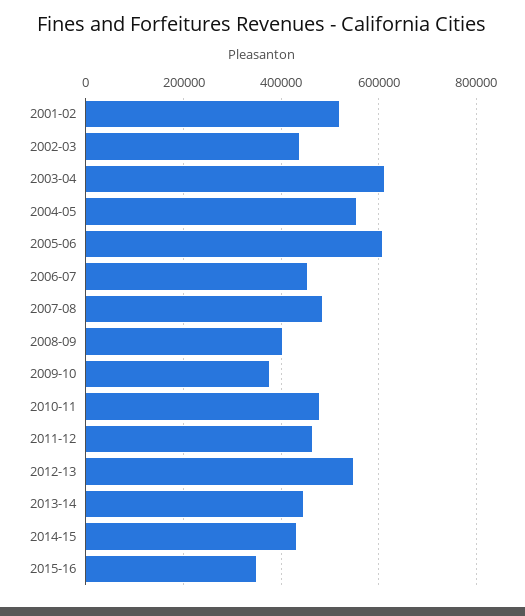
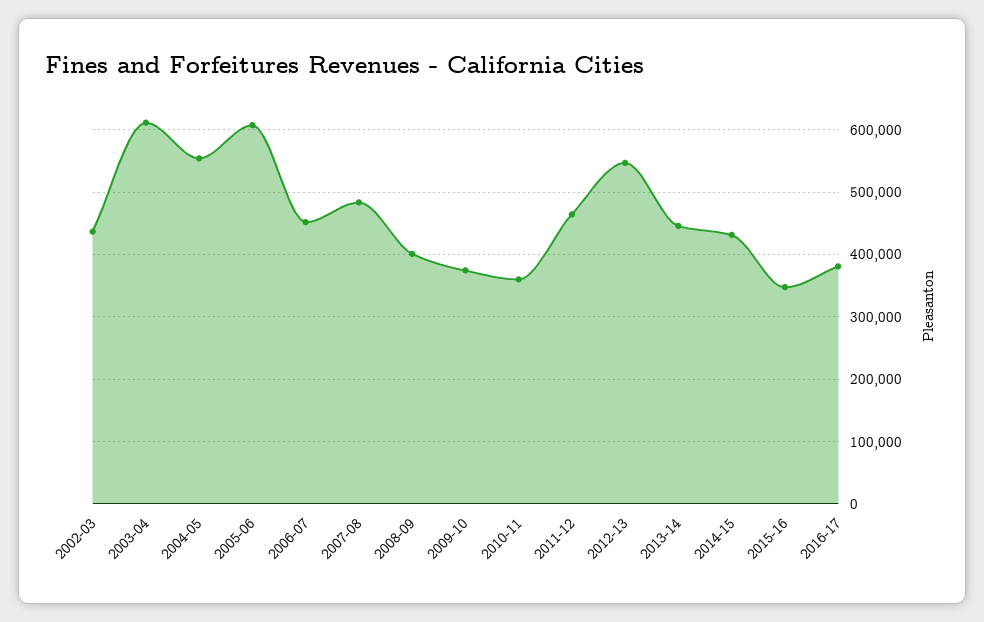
2001-02: 520000 -> none
2010-11: 480000 -> 360000
2016-17: none -> 380000

